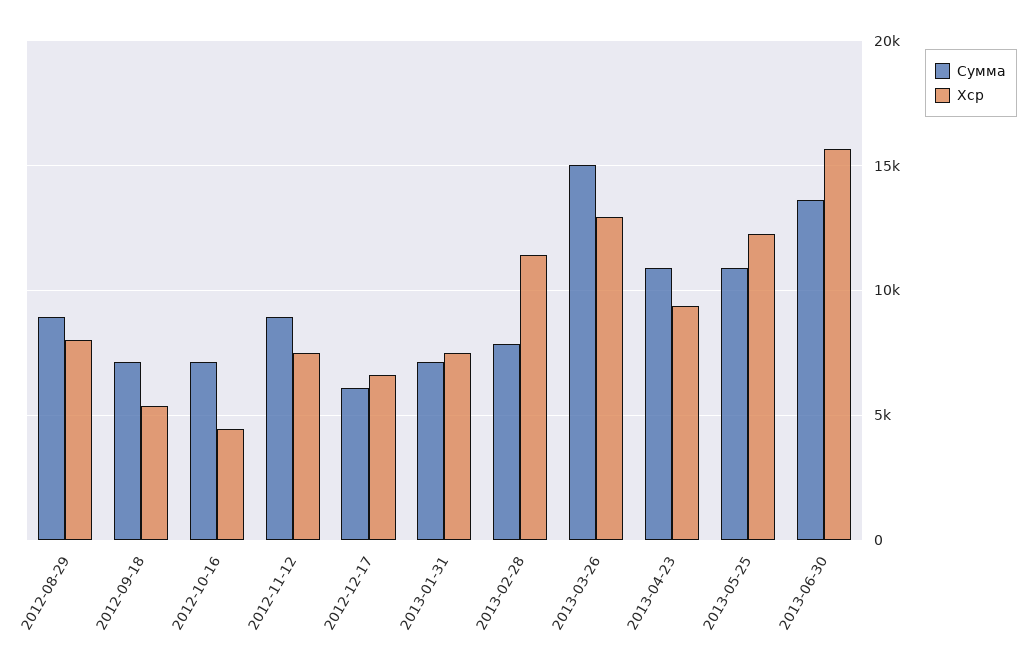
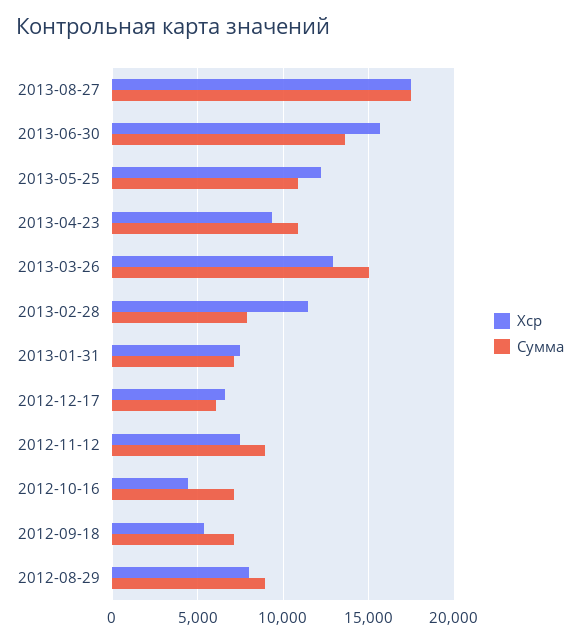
Хср, 2013-08-27: none -> 17500
Сумма, 2013-08-27: none -> 17500

